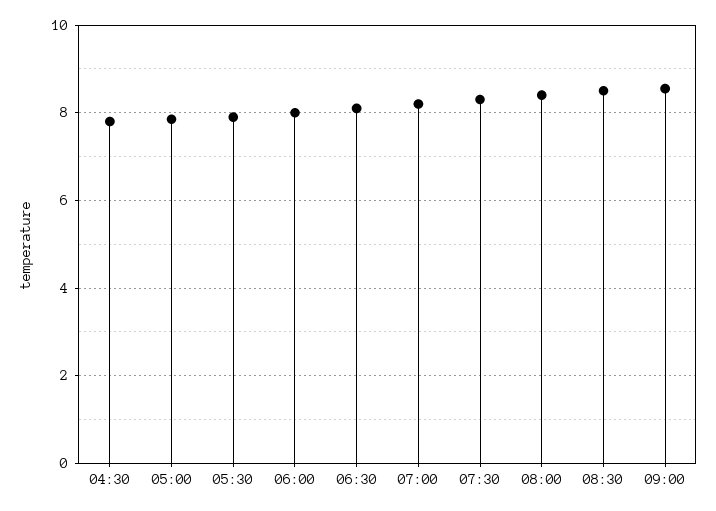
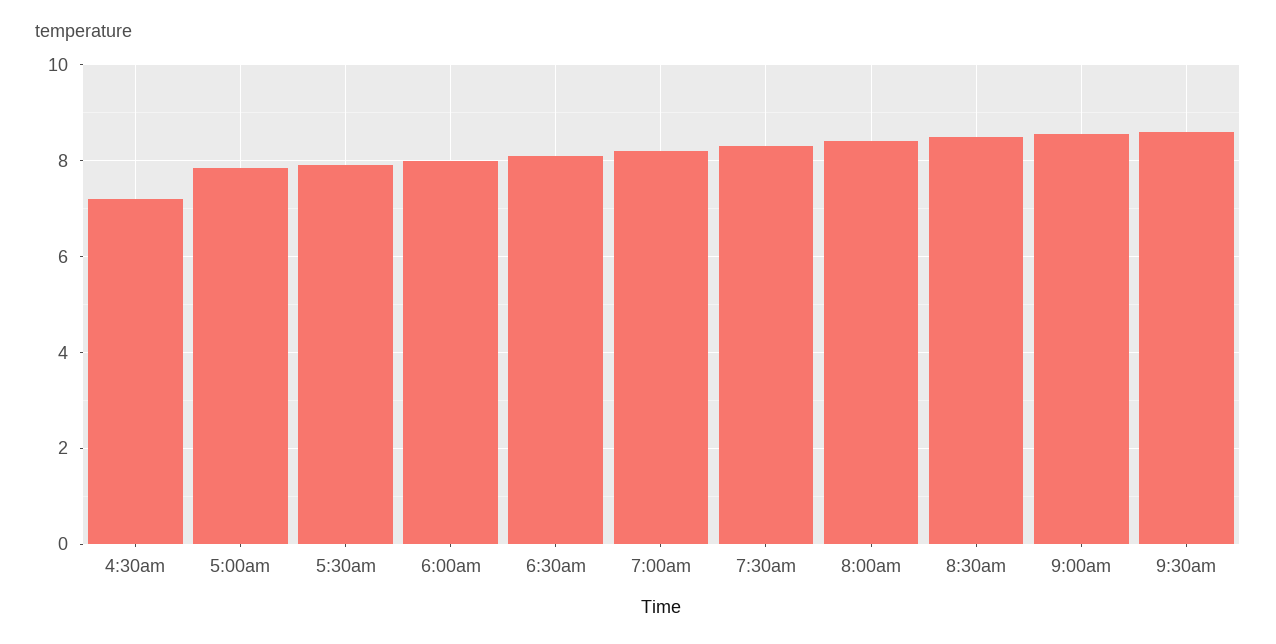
04:30: 7.8 -> 7.2
9:30am: none -> 8.6

